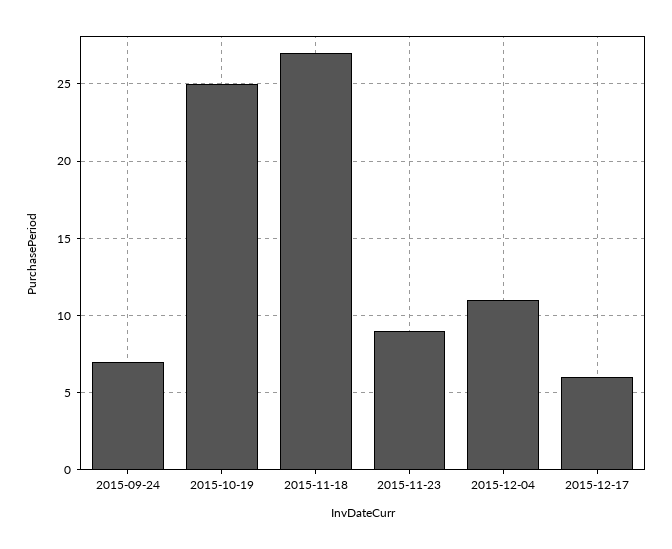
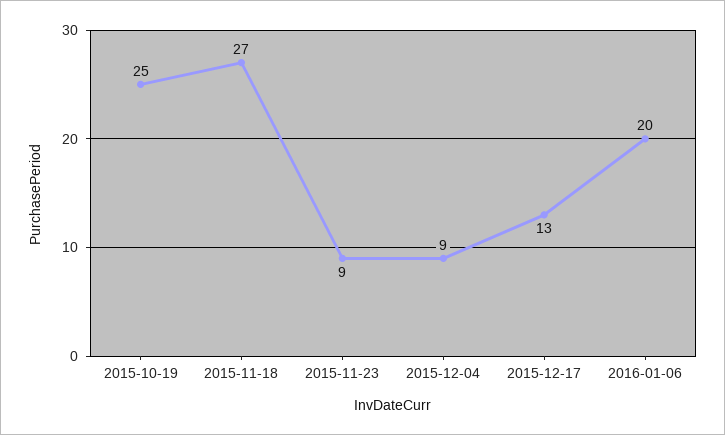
2015-09-24: 7 -> none
2015-12-04: 11 -> 9
2015-12-17: 6 -> 13
2016-01-06: none -> 20

